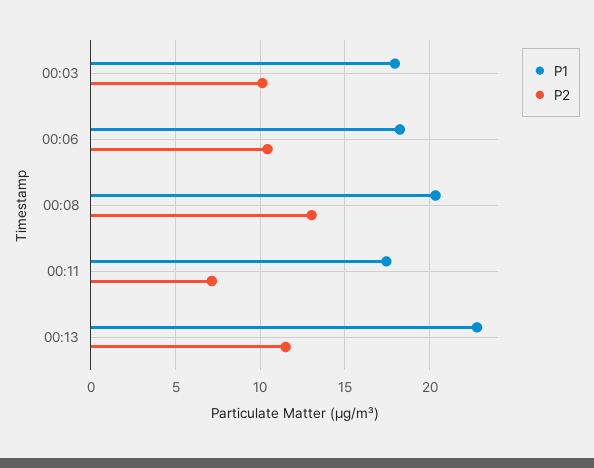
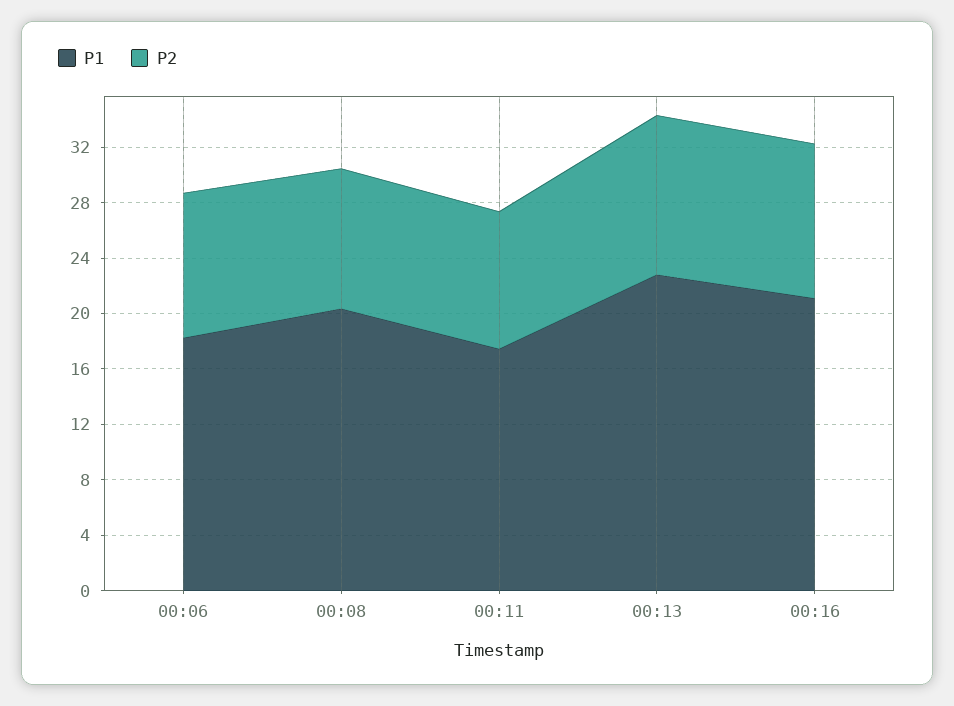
P1, 00:03: 18 -> none
P2, 00:03: 10 -> none
P2, 00:08: 13 -> 10
P2, 00:11: 7 -> 10
P1, 00:16: none -> 21
P2, 00:16: none -> 11

